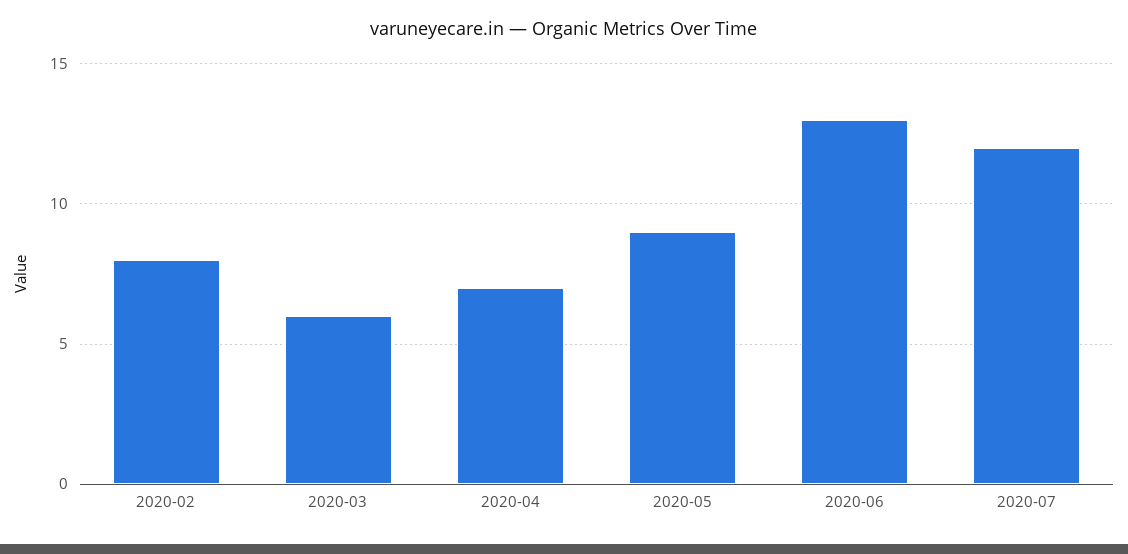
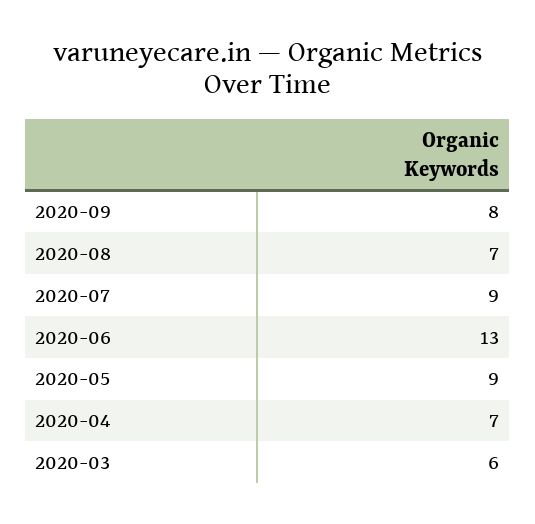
2020-02: 8 -> none
2020-07: 12 -> 9
2020-09: none -> 8
2020-08: none -> 7

